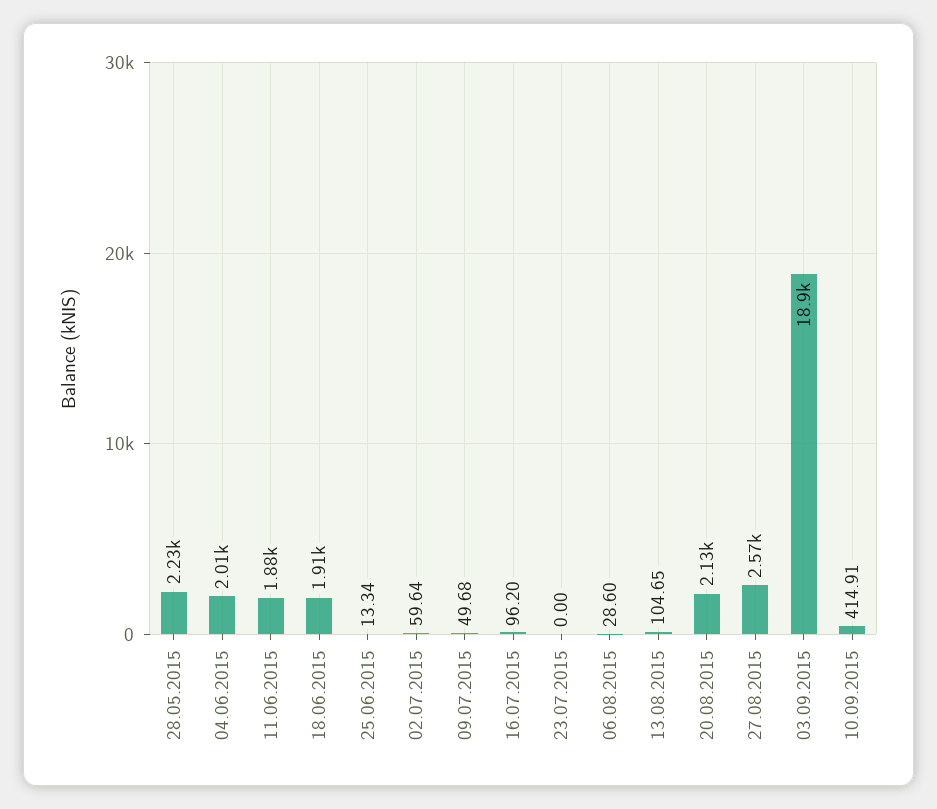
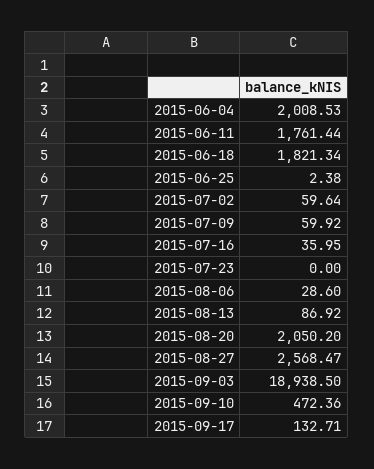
28.05.2015: 2230 -> none
11.06.2015: 1880 -> 1761.44
18.06.2015: 1910 -> 1821.34
25.06.2015: 13.34 -> 2.38
09.07.2015: 49.68 -> 59.92
16.07.2015: 96.2 -> 35.95
13.08.2015: 104.65 -> 86.92
20.08.2015: 2130 -> 2050.2
10.09.2015: 414.91 -> 472.36
2015-09-17: none -> 132.71

